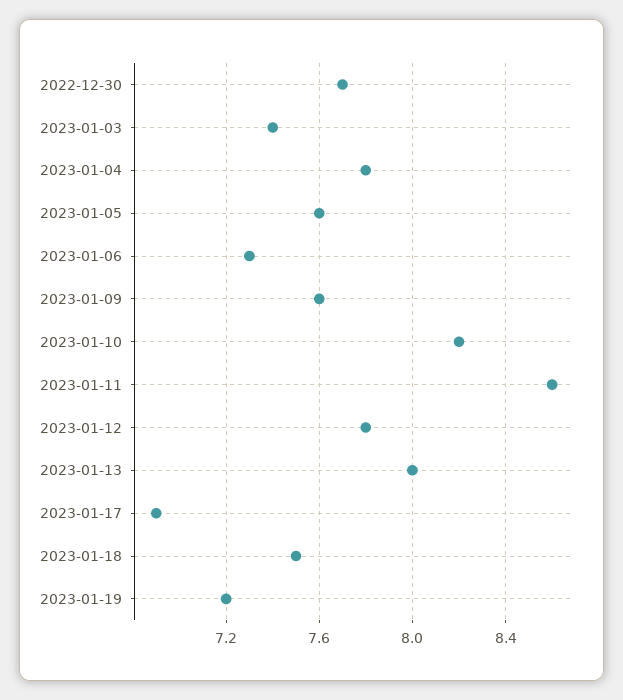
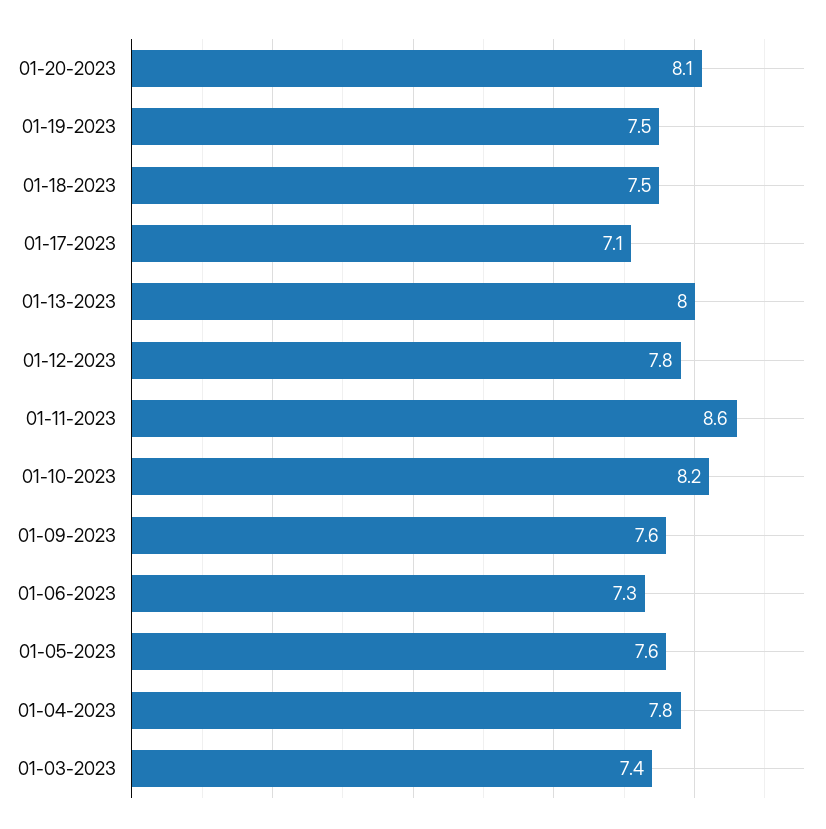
2022-12-30: 7.7 -> none
2023-01-17: 6.9 -> 7.1
2023-01-19: 7.2 -> 7.5
01-20-2023: none -> 8.1

